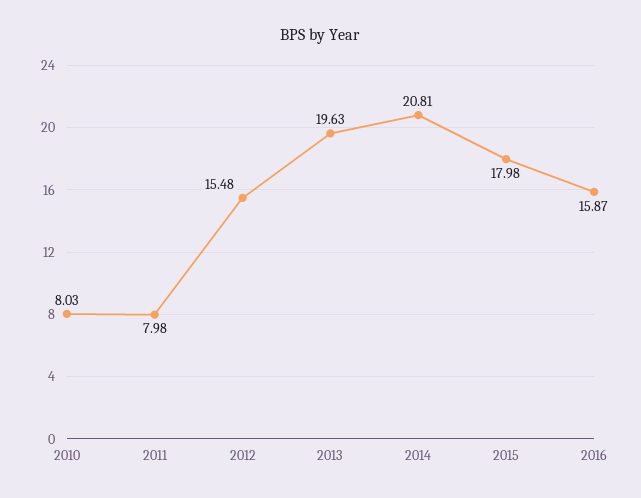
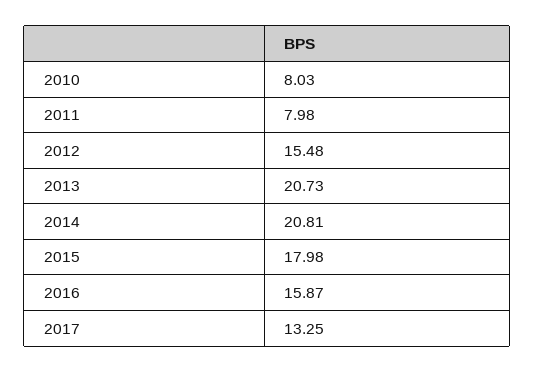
2013: 19.63 -> 20.73
2017: none -> 13.25

